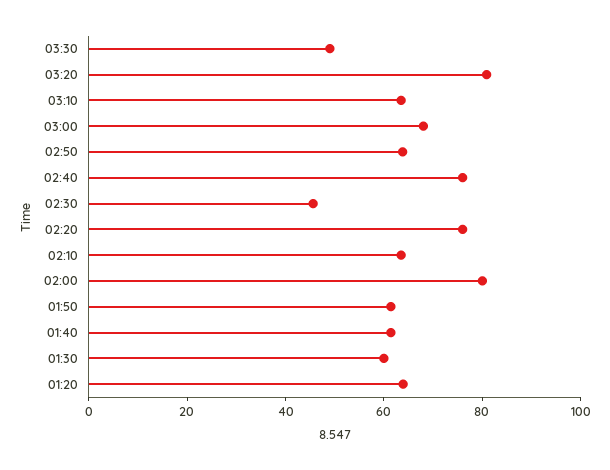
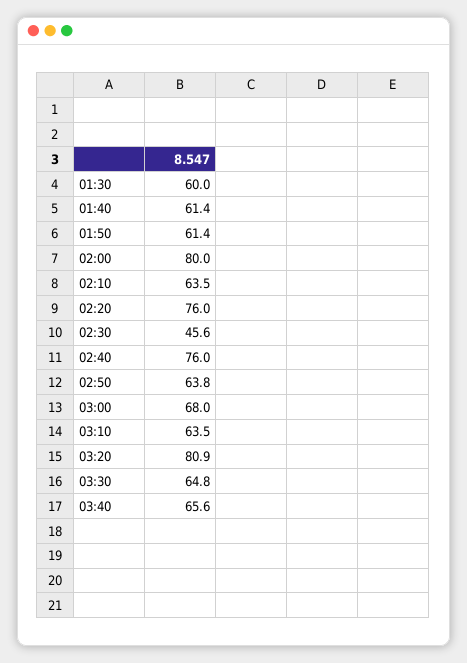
03:30: 50 -> 64.8
01:20: 65 -> none
03:40: none -> 65.6

